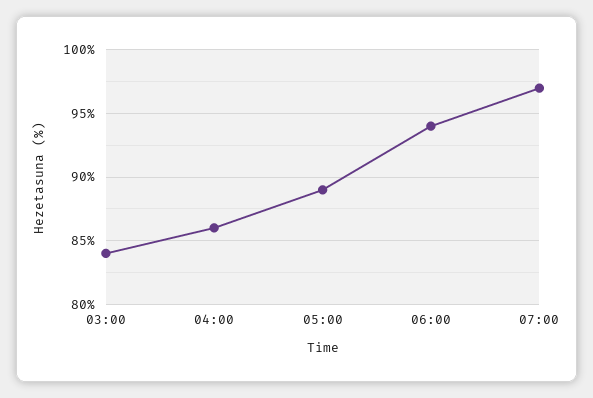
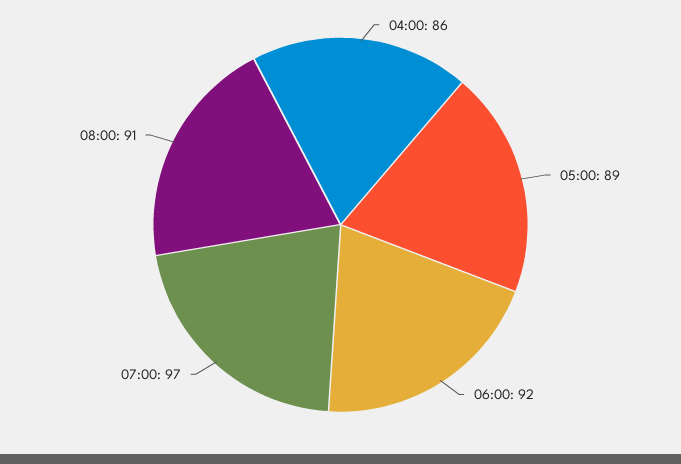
03:00: 84 -> none
06:00: 94 -> 92
08:00: none -> 91

